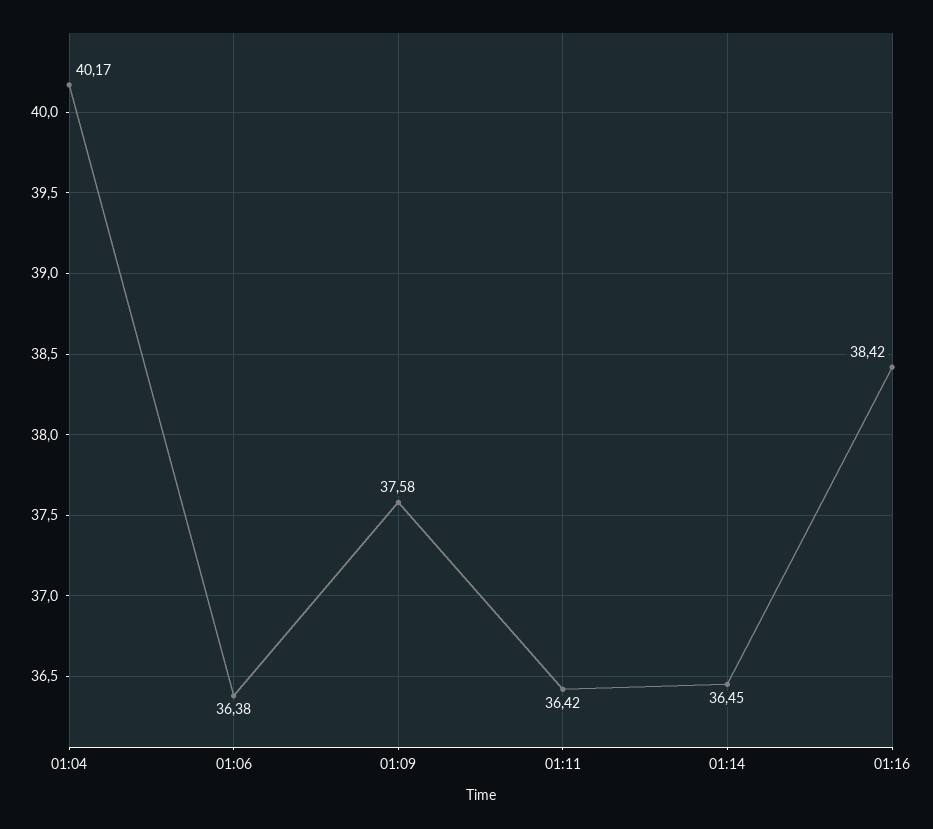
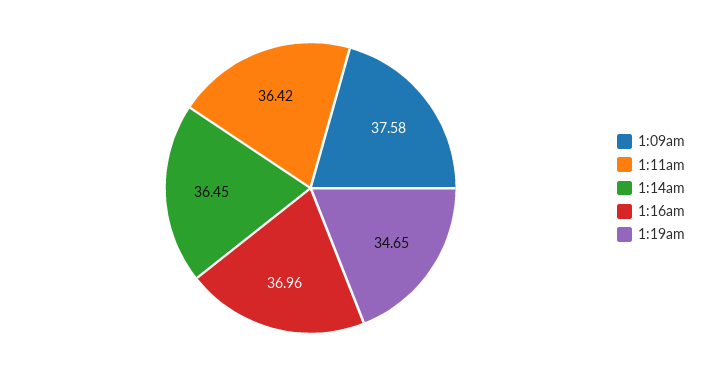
01:04: 40.17 -> none
01:06: 36.38 -> none
01:16: 38.42 -> 36.96
1:19am: none -> 34.65

